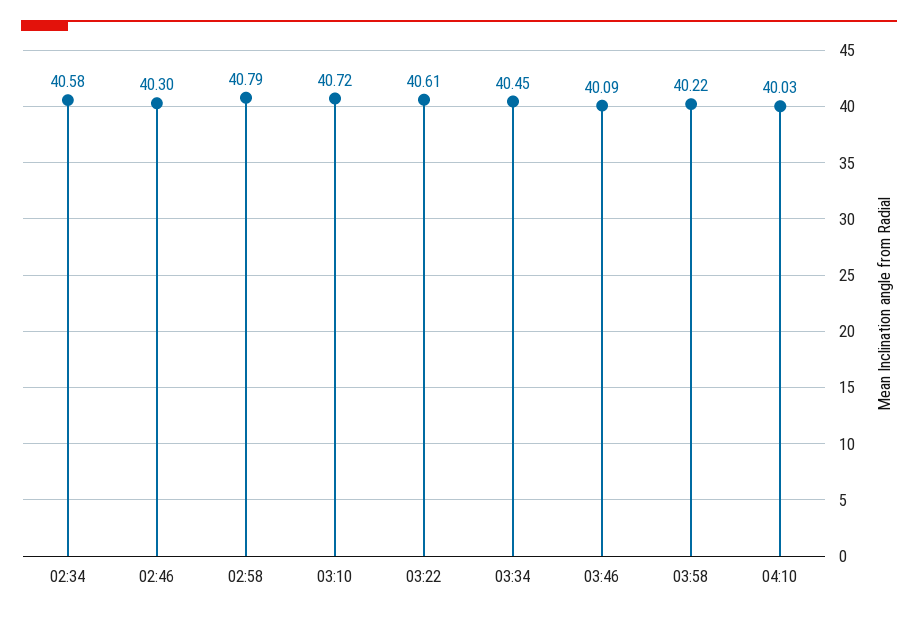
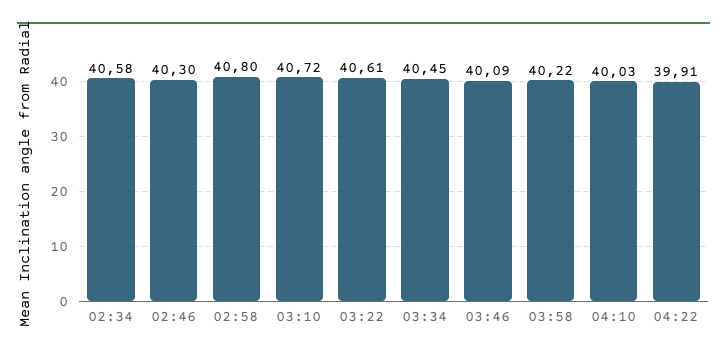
02:58: 40.79 -> 40.8
04:22: none -> 39.91

